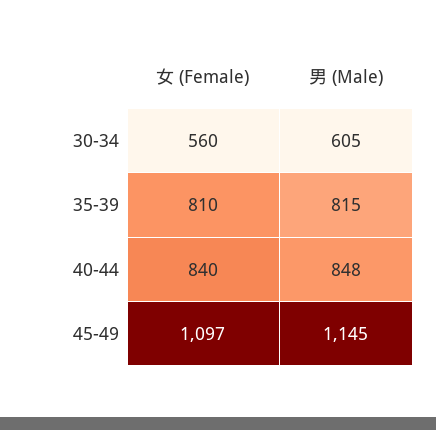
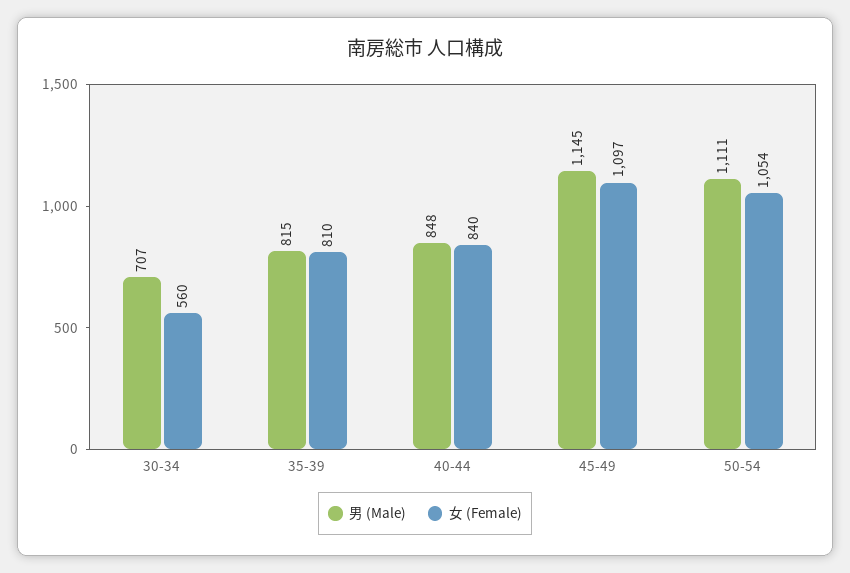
男 (Male), 30-34: 605 -> 707
男 (Male), 50-54: none -> 1111
女 (Female), 50-54: none -> 1054

